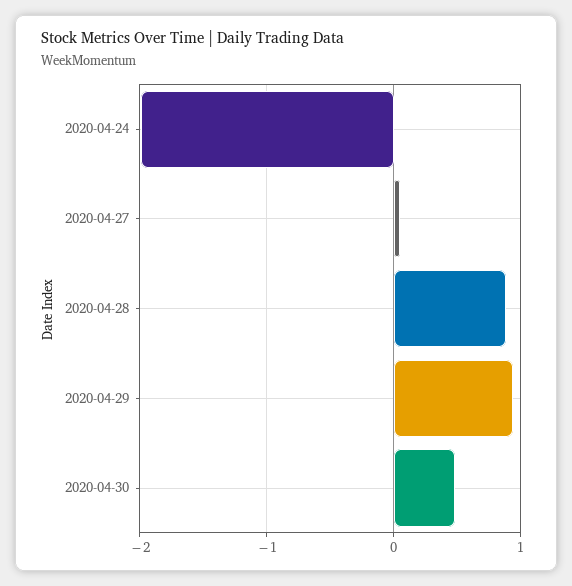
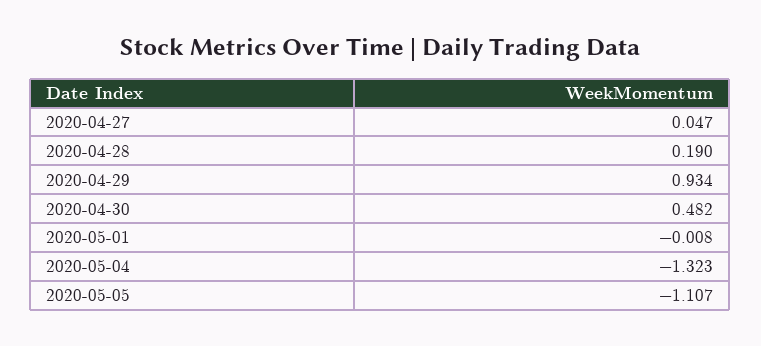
2020-04-24: -2 -> none
2020-04-28: 0.9 -> 0.19
2020-05-01: none -> -0.008
2020-05-04: none -> -1.323
2020-05-05: none -> -1.107

